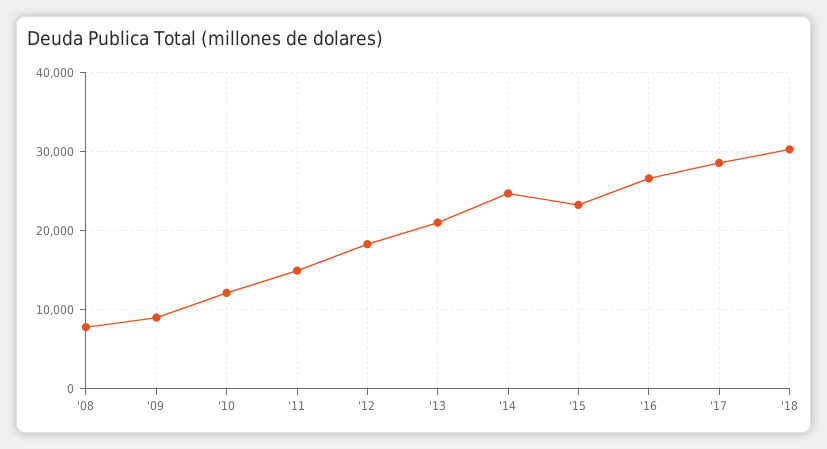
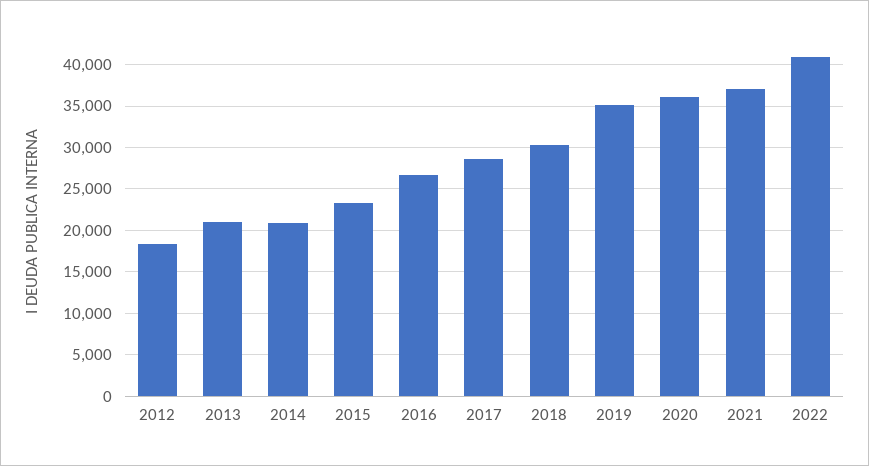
'08: 8000 -> none
'09: 9000 -> none
'10: 12000 -> none
'11: 15000 -> none
'14: 25000 -> 21000
2019: none -> 35000
2020: none -> 36000
2021: none -> 37000
2022: none -> 41000

